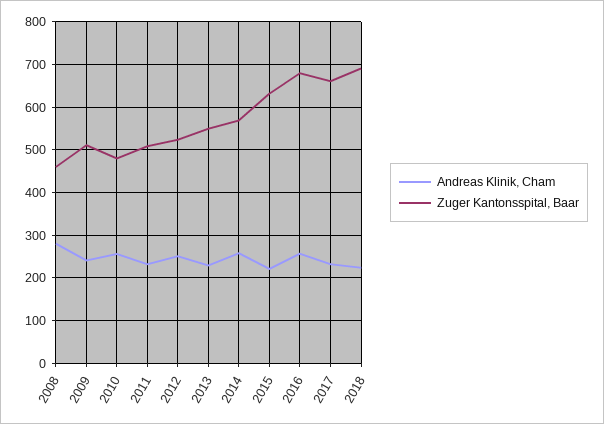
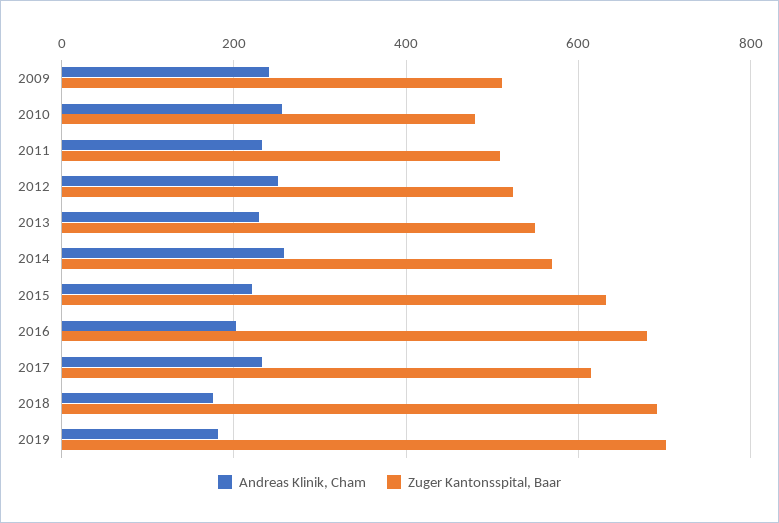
Andreas Klinik, Cham, 2008: 280 -> none
Zuger Kantonsspital, Baar, 2008: 460 -> none
Andreas Klinik, Cham, 2016: 260 -> 200
Zuger Kantonsspital, Baar, 2017: 660 -> 620
Andreas Klinik, Cham, 2018: 220 -> 180
Andreas Klinik, Cham, 2019: none -> 180
Zuger Kantonsspital, Baar, 2019: none -> 700

